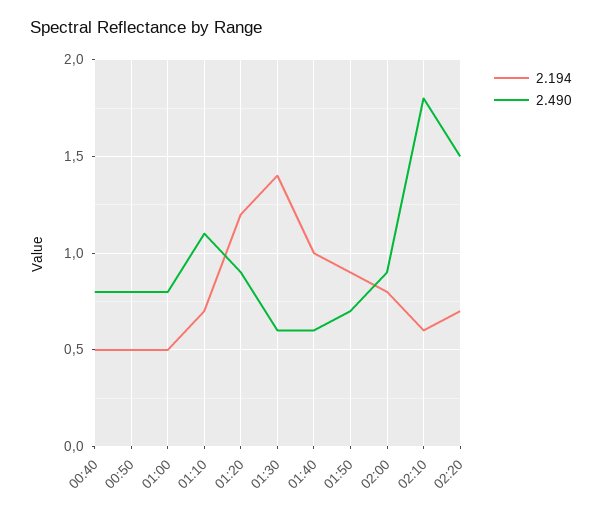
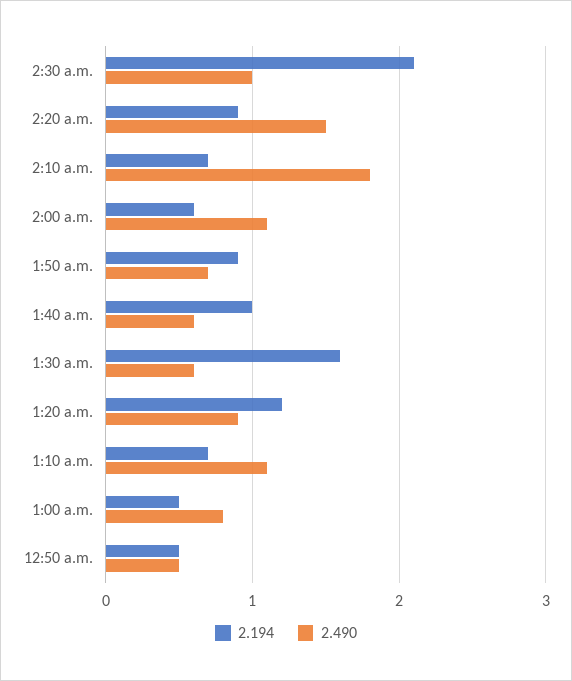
2.194, 00:40: 0.5 -> none
2.490, 00:40: 0.8 -> none
2.490, 00:50: 0.8 -> 0.5
2.194, 01:30: 1.4 -> 1.6
2.194, 02:00: 0.8 -> 0.6
2.490, 02:00: 0.9 -> 1.1
2.194, 02:10: 0.6 -> 0.7
2.194, 02:20: 0.7 -> 0.9
2.194, 2:30 a.m.: none -> 2.1
2.490, 2:30 a.m.: none -> 1

